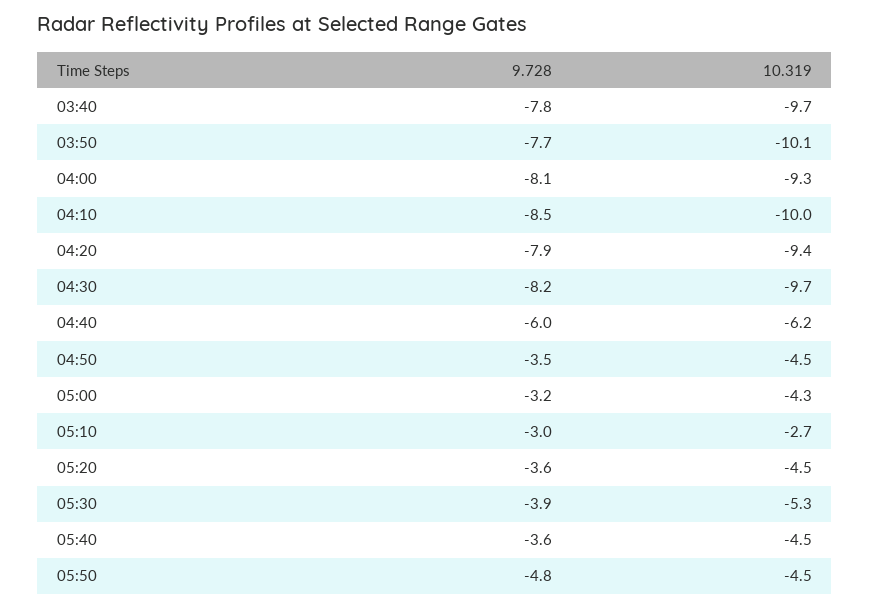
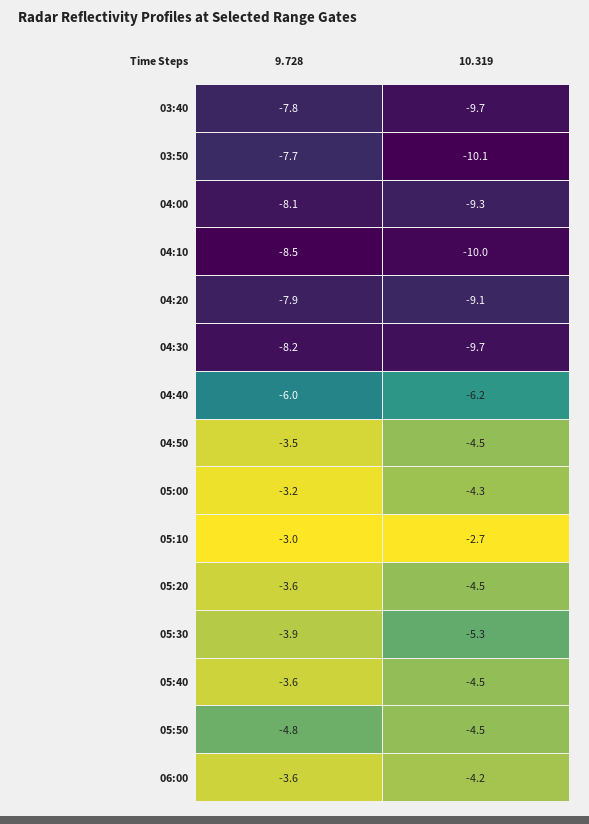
10.319, 04:20: -9.4 -> -9.1
9.728, 06:00: none -> -3.6
10.319, 06:00: none -> -4.2

